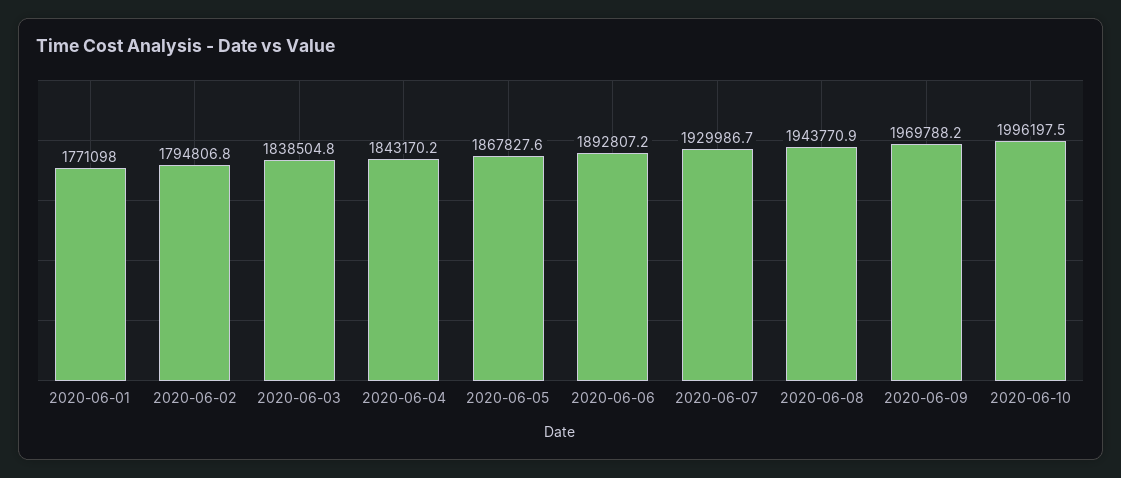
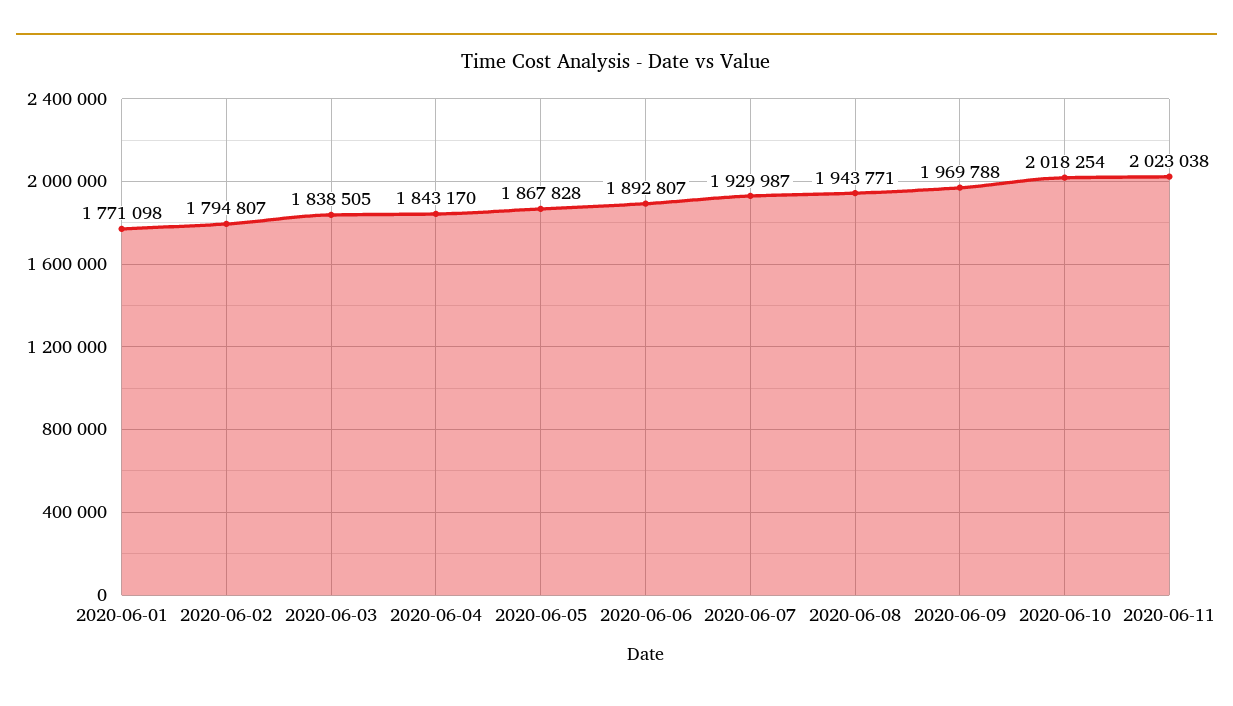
2020-06-10: 1996197.5 -> 2018254
2020-06-11: none -> 2023038

